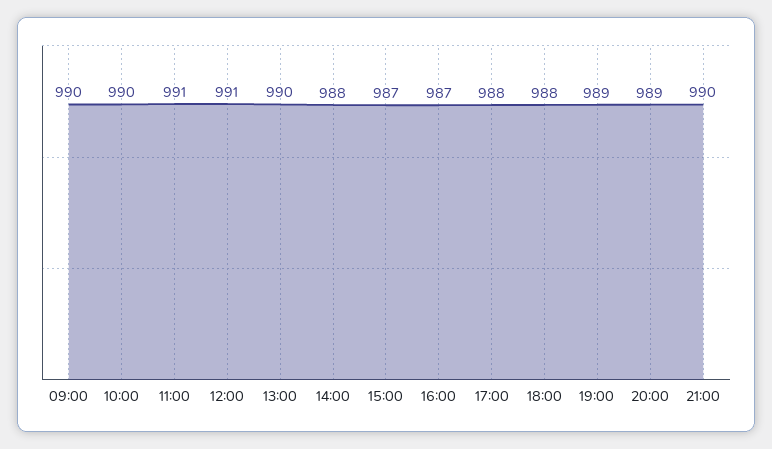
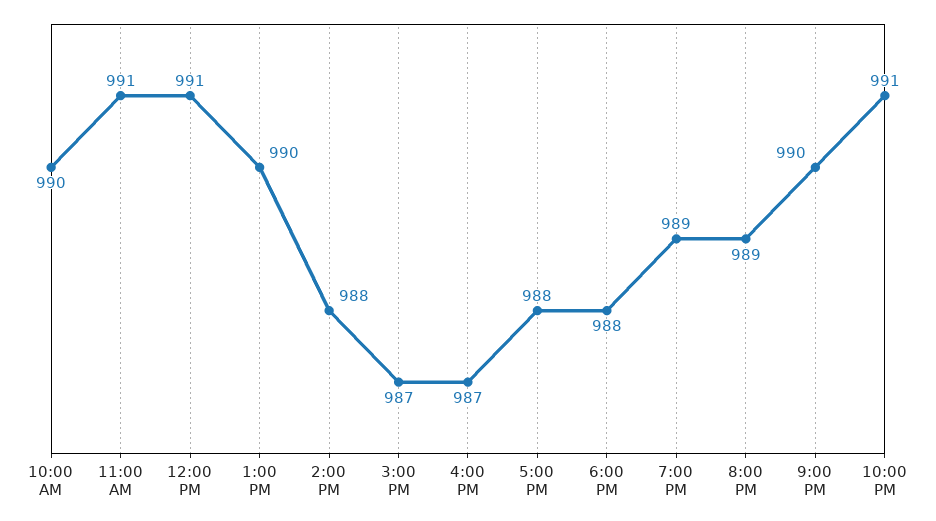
09:00: 990 -> none
10:00 PM: none -> 991

